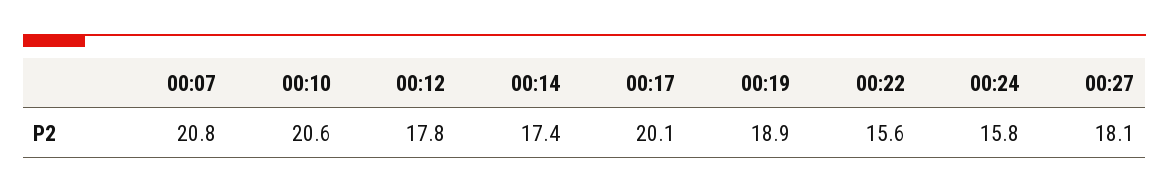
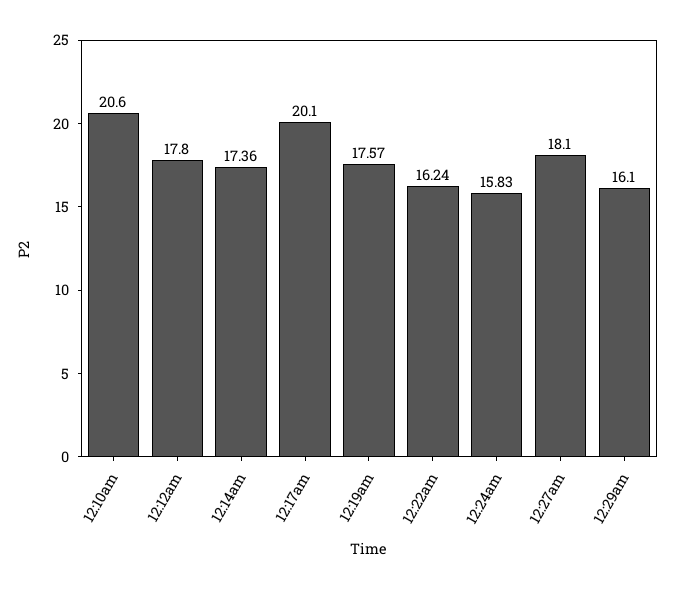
00:07: 20.8 -> none
00:19: 18.9 -> 17.57
00:22: 15.6 -> 16.24
12:29am: none -> 16.1

